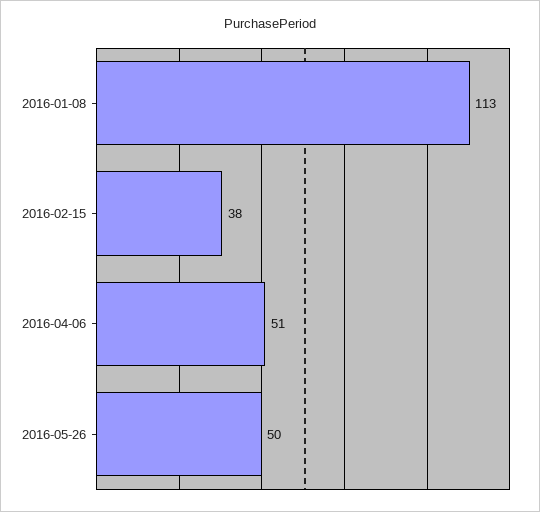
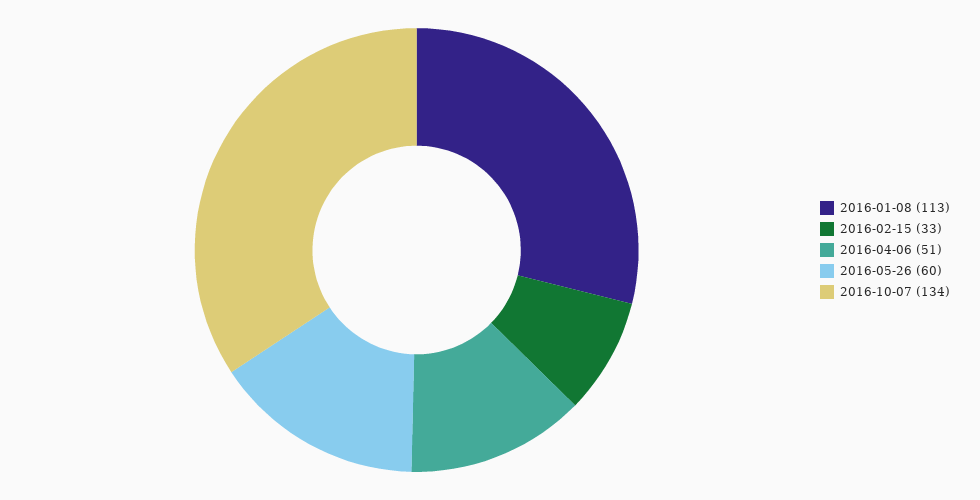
2016-02-15: 38 -> 33
2016-05-26: 50 -> 60
2016-10-07: none -> 134

